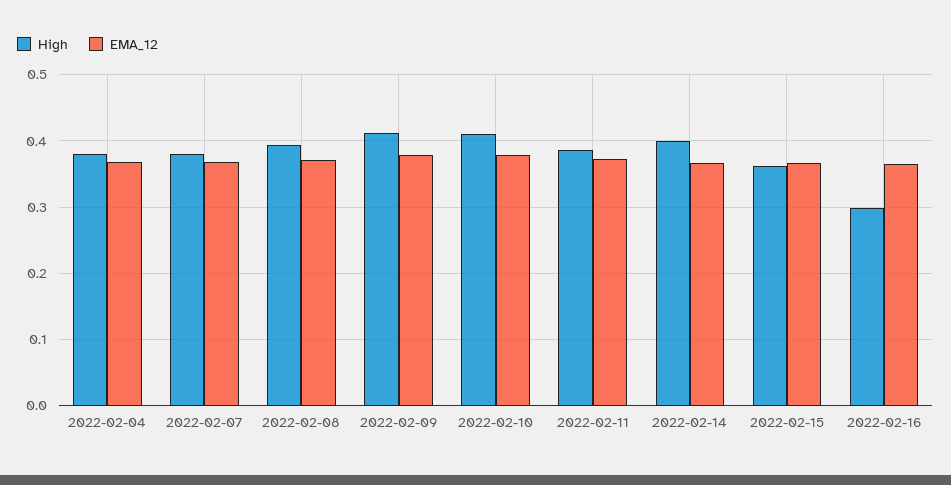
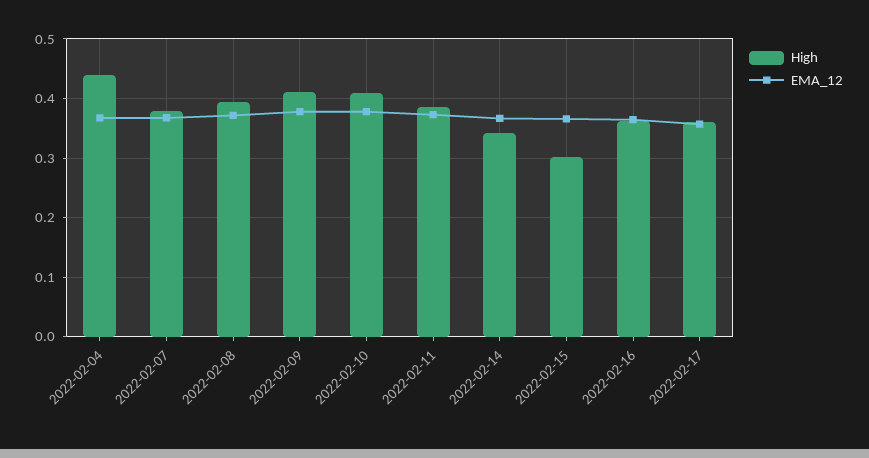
High, 2022-02-04: 0.38 -> 0.44
High, 2022-02-14: 0.4 -> 0.34
High, 2022-02-15: 0.36 -> 0.3
High, 2022-02-16: 0.3 -> 0.36
High, 2022-02-17: none -> 0.36
EMA_12, 2022-02-17: none -> 0.36

